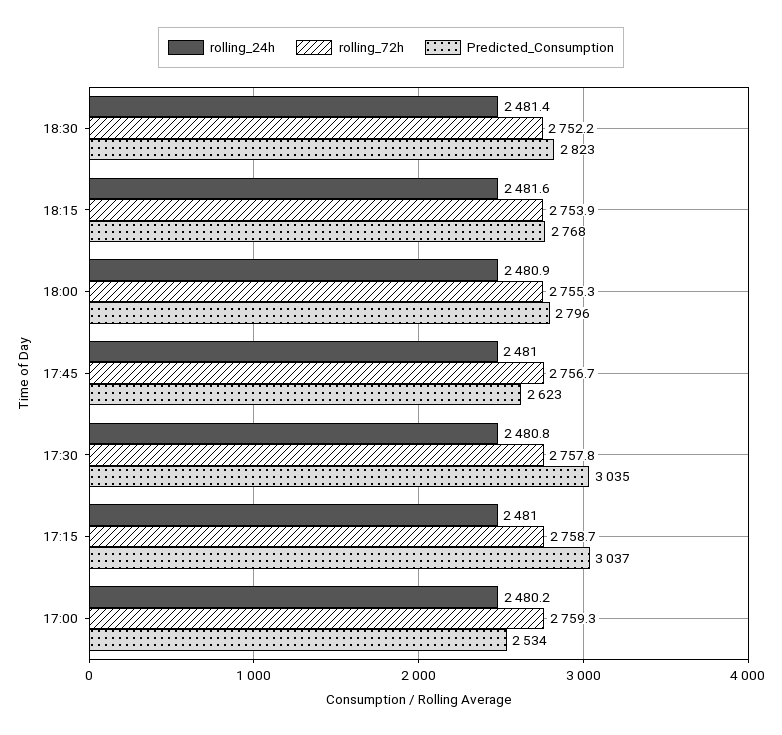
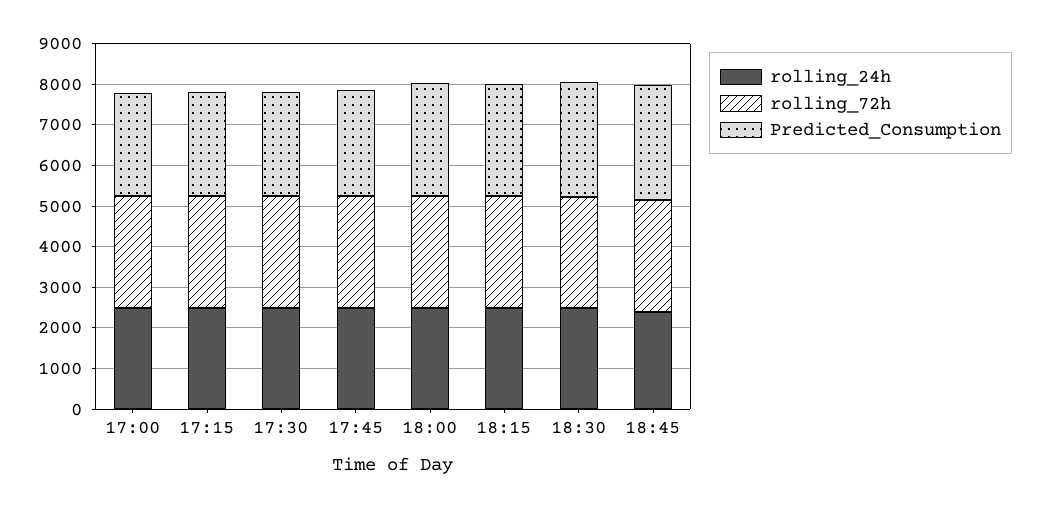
Predicted_Consumption, 17:30: 3035 -> 2600
Predicted_Consumption, 17:15: 3037 -> 2600
rolling_24h, 18:45: none -> 2400
rolling_72h, 18:45: none -> 2800
Predicted_Consumption, 18:45: none -> 2800

